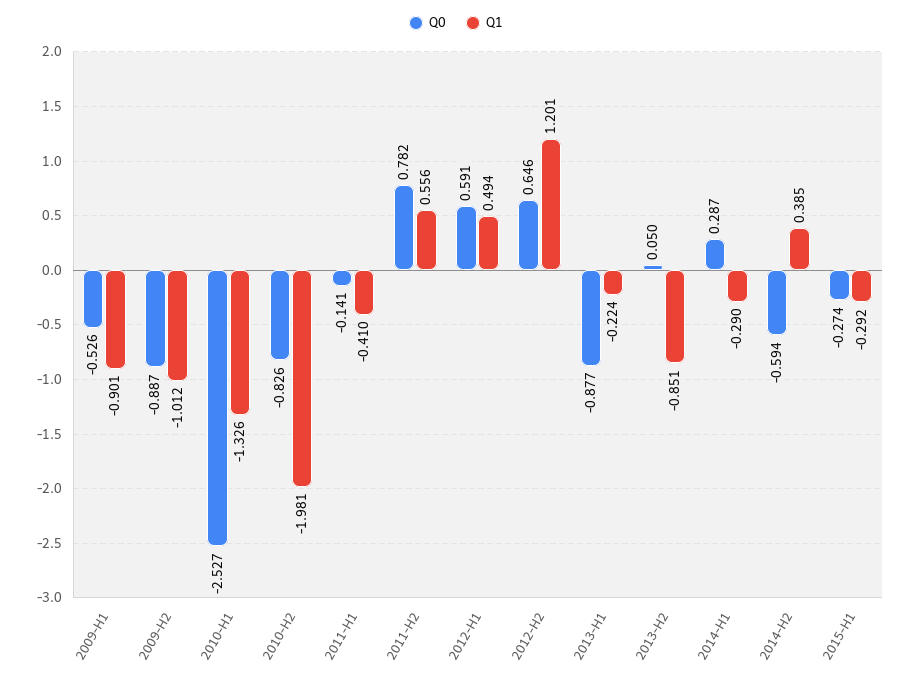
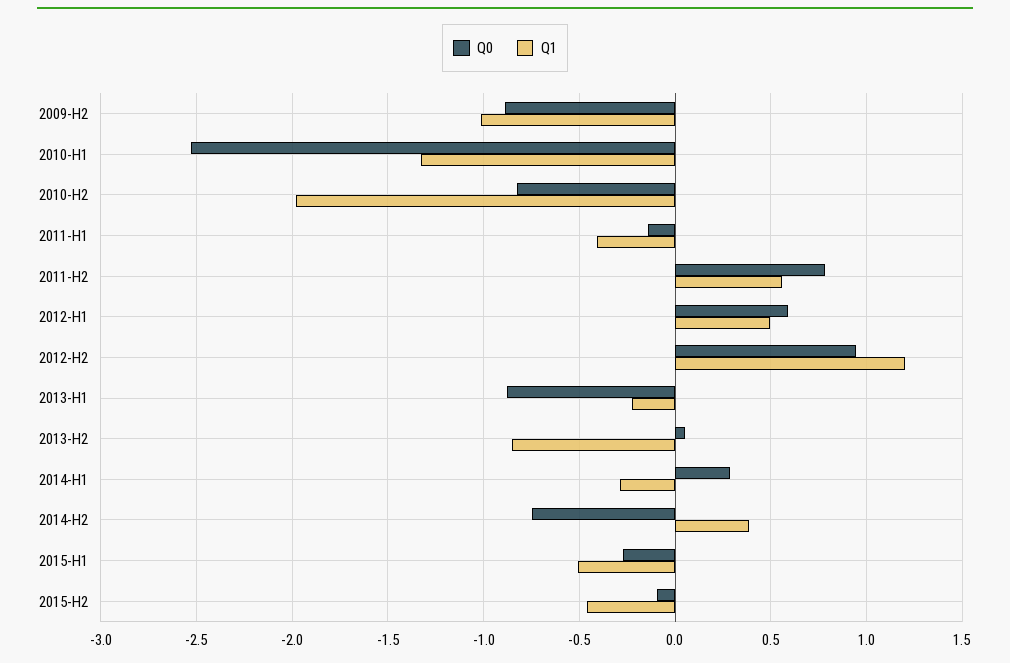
Q0, 2009-H1: -0.526 -> none
Q1, 2009-H1: -0.901 -> none
Q0, 2012-H2: 0.646 -> 0.95
Q0, 2014-H2: -0.594 -> -0.75
Q1, 2015-H1: -0.292 -> -0.5
Q0, 2015-H2: none -> -0.1
Q1, 2015-H2: none -> -0.45

